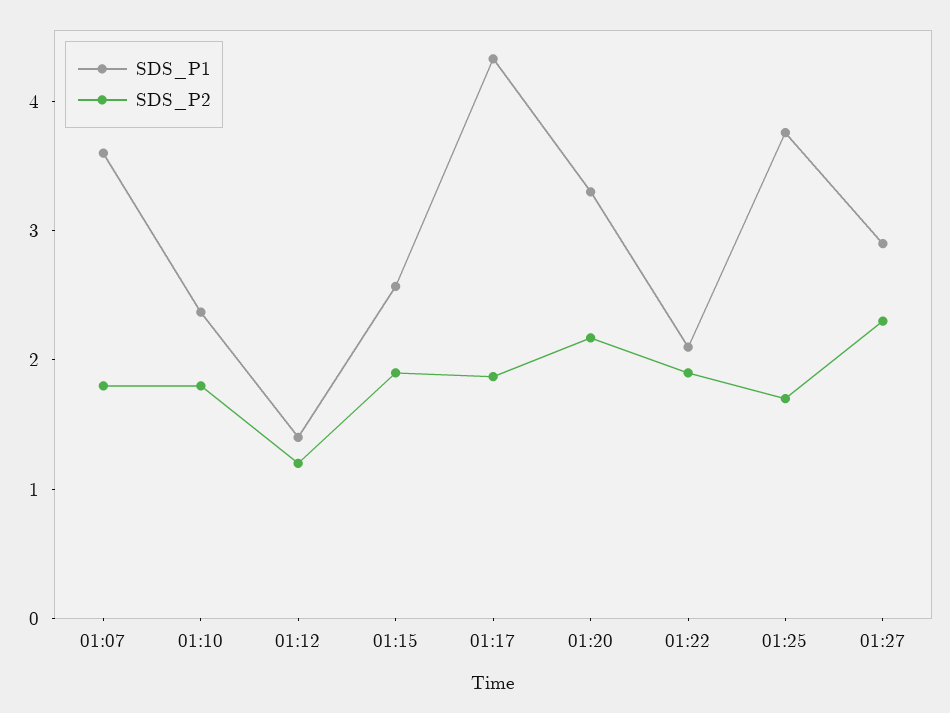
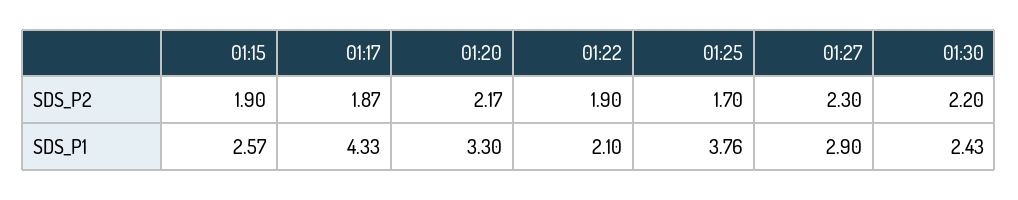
SDS_P1, 01:07: 3.6 -> none
SDS_P2, 01:07: 1.8 -> none
SDS_P1, 01:10: 2.4 -> none
SDS_P2, 01:10: 1.8 -> none
SDS_P1, 01:12: 1.4 -> none
SDS_P2, 01:12: 1.2 -> none
SDS_P2, 01:30: none -> 2.2
SDS_P1, 01:30: none -> 2.43

